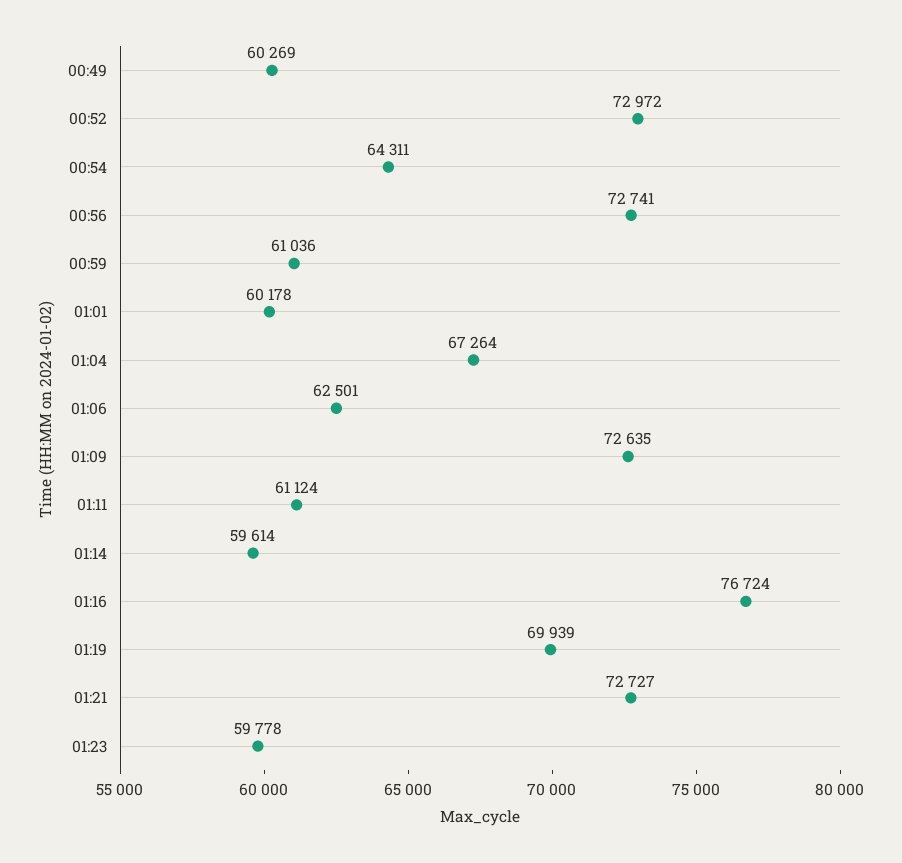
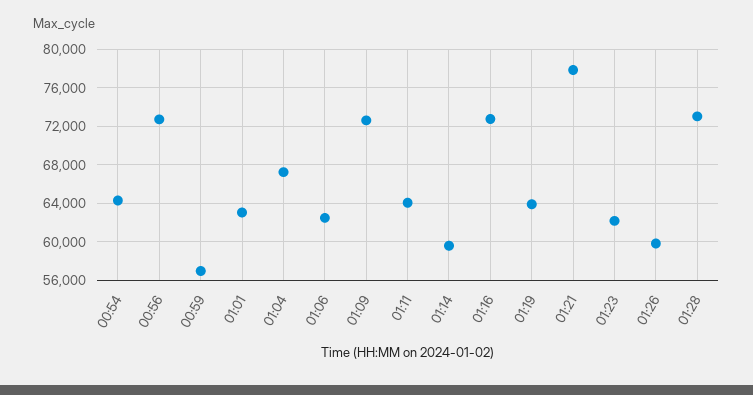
00:49: 60269 -> none
00:52: 72972 -> none
00:59: 61036 -> 57000
01:01: 60178 -> 63000
01:11: 61124 -> 64000
01:16: 76724 -> 73000
01:19: 69939 -> 64000
01:21: 72727 -> 78000
01:23: 59778 -> 62000
01:26: none -> 60000
01:28: none -> 73000

